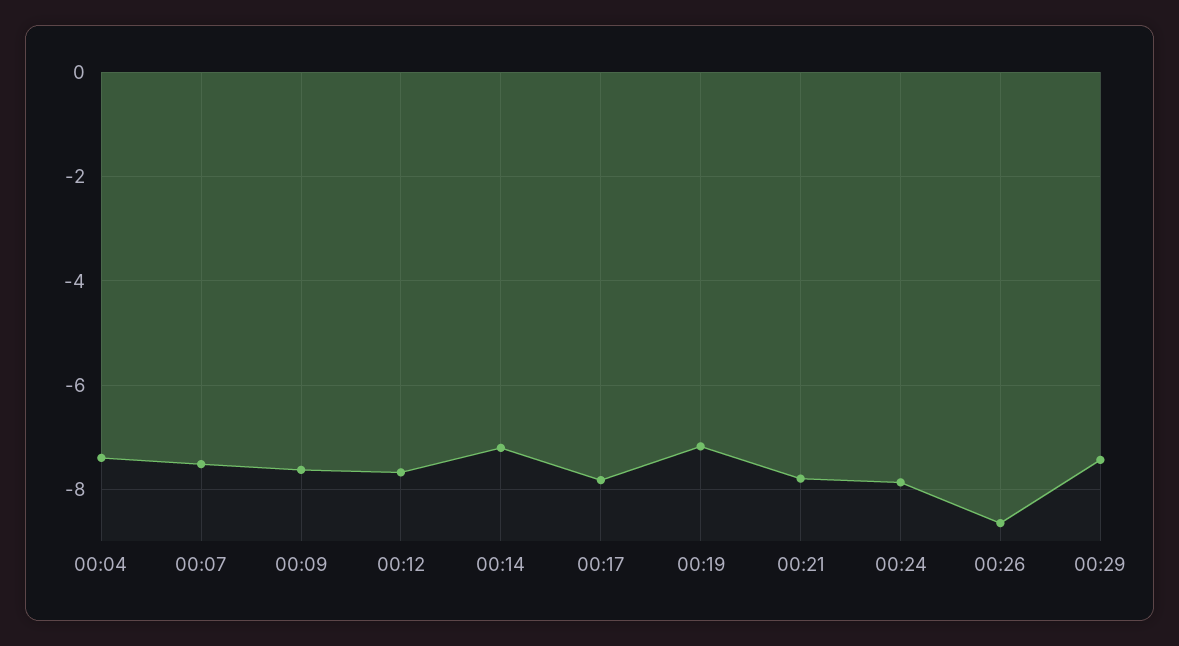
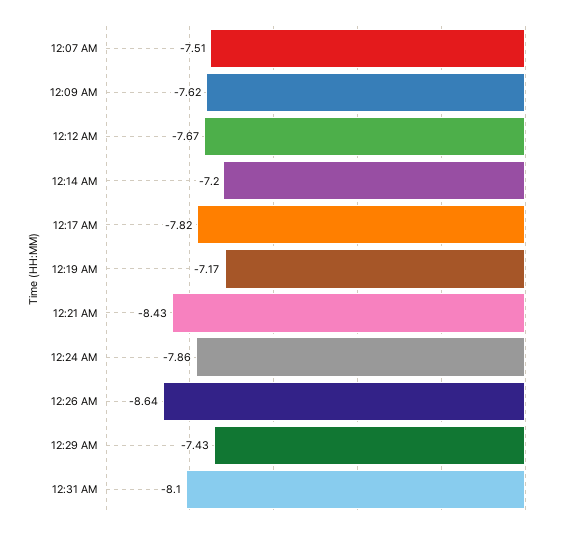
00:04: -7.4 -> none
00:21: -7.8 -> -8.43
12:31 AM: none -> -8.1

